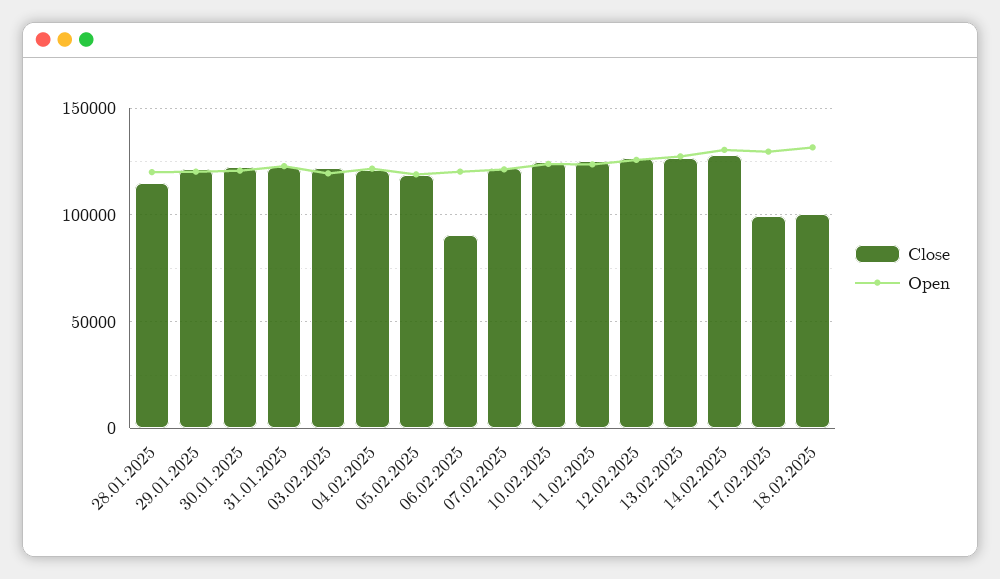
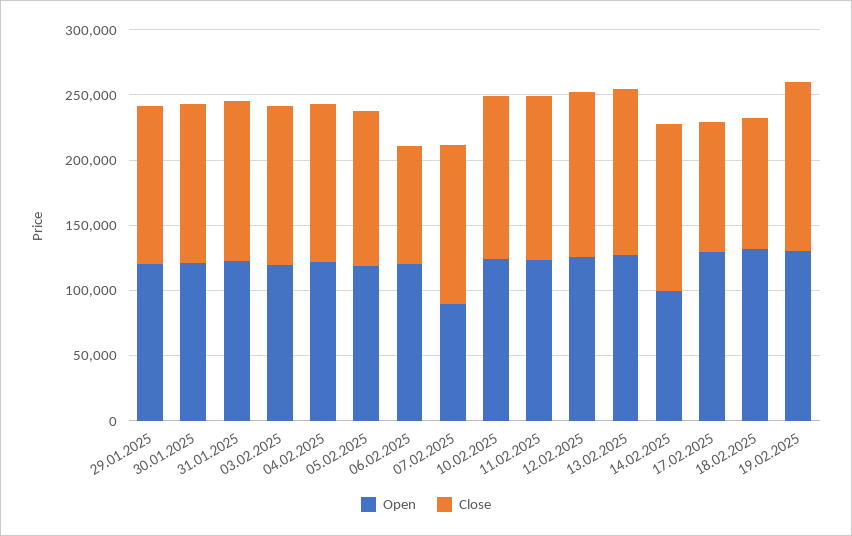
Close, 28.01.2025: 115000 -> none
Open, 28.01.2025: 120000 -> none
Open, 07.02.2025: 120000 -> 90000
Open, 14.02.2025: 130000 -> 100000
Open, 19.02.2025: none -> 130000
Close, 19.02.2025: none -> 130000

